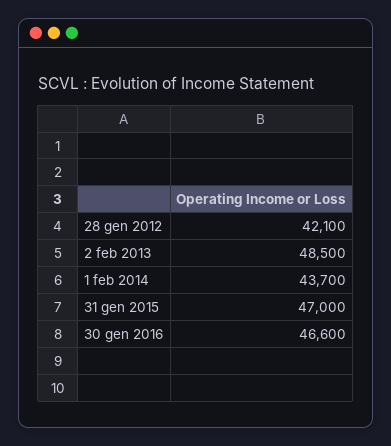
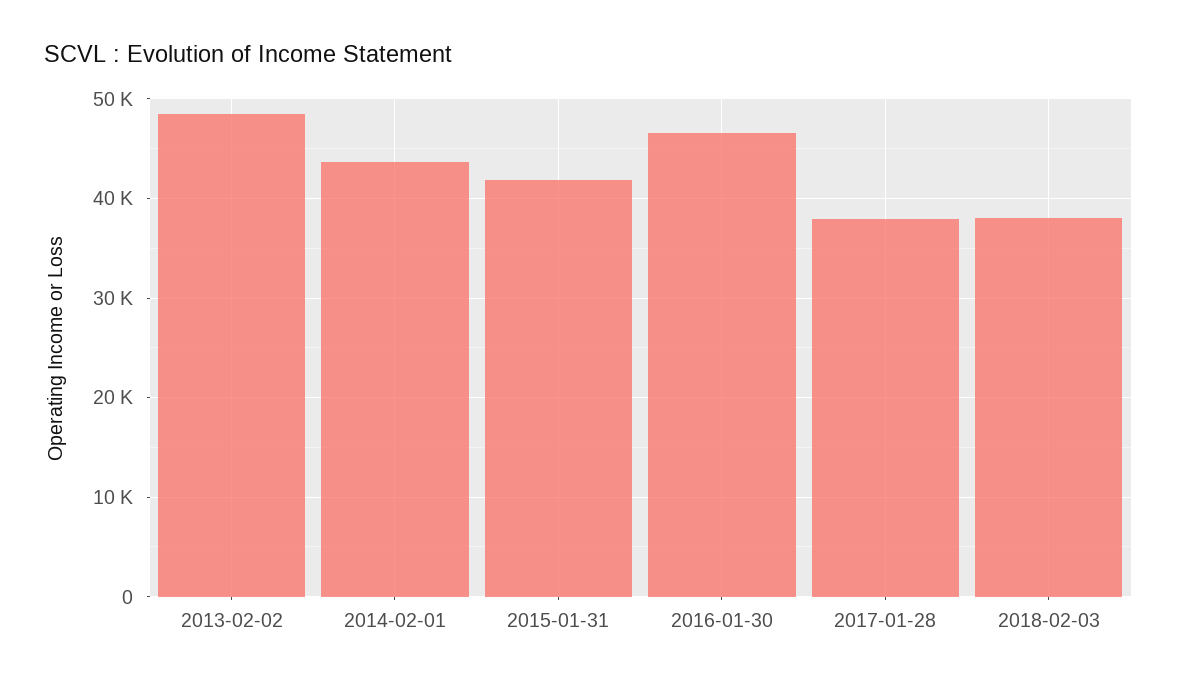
28 gen 2012: 42100 -> none
31 gen 2015: 47000 -> 42000
2017-01-28: none -> 38000
2018-02-03: none -> 38000

